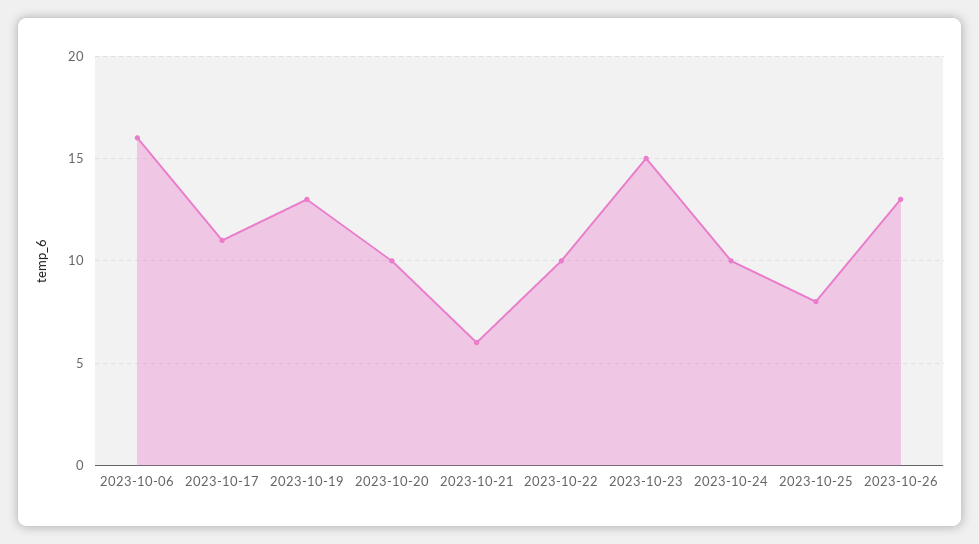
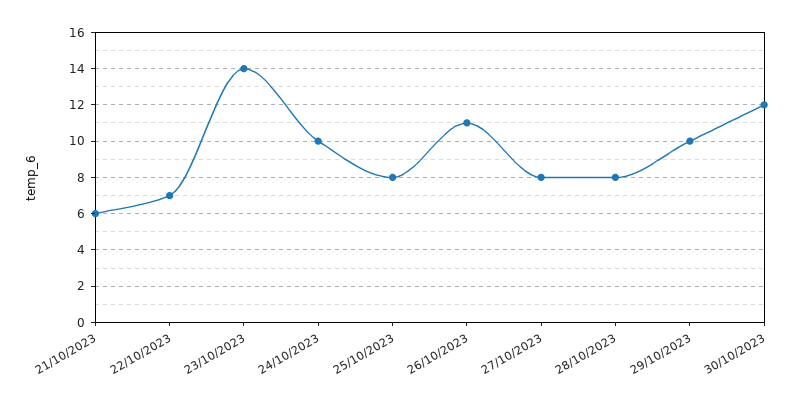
2023-10-06: 16 -> none
2023-10-17: 11 -> none
2023-10-19: 13 -> none
2023-10-20: 10 -> none
2023-10-22: 10 -> 7
2023-10-23: 15 -> 14
2023-10-26: 13 -> 11
27/10/2023: none -> 8
28/10/2023: none -> 8
29/10/2023: none -> 10
30/10/2023: none -> 12

